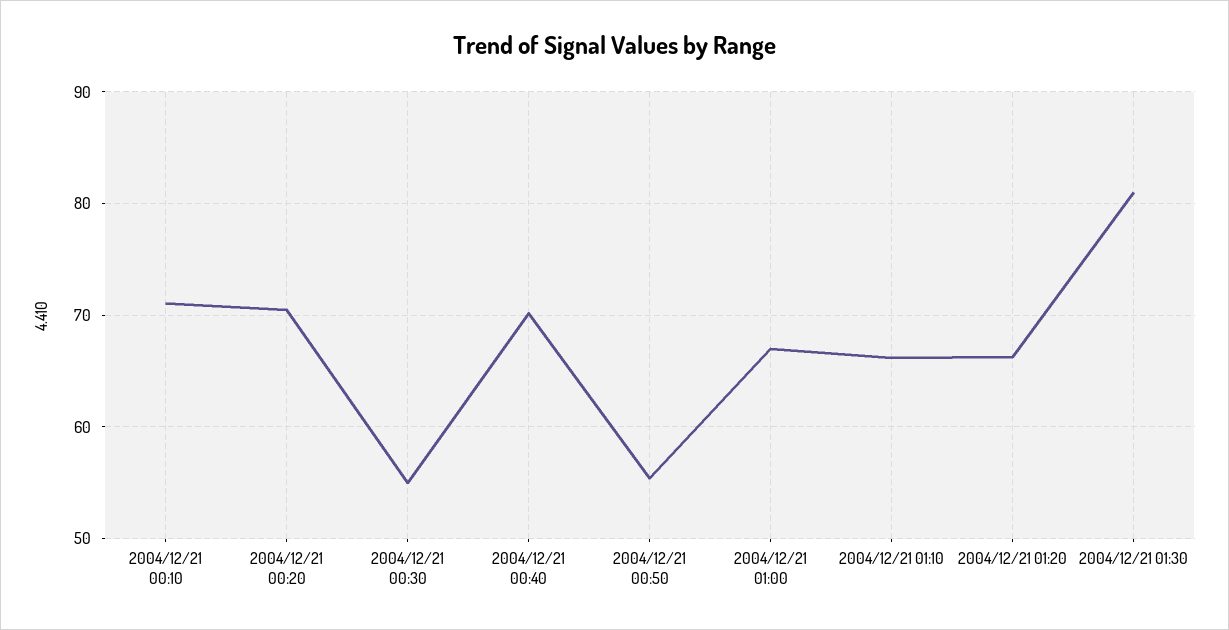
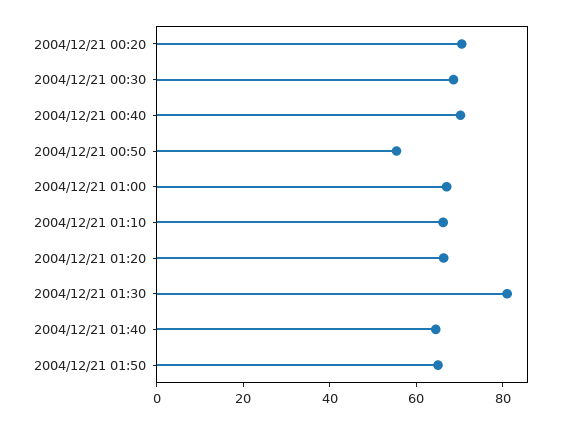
2004/12/21 00:10: 71 -> none
2004/12/21 00:30: 55 -> 70
2004/12/21 01:40: none -> 65
2004/12/21 01:50: none -> 65

